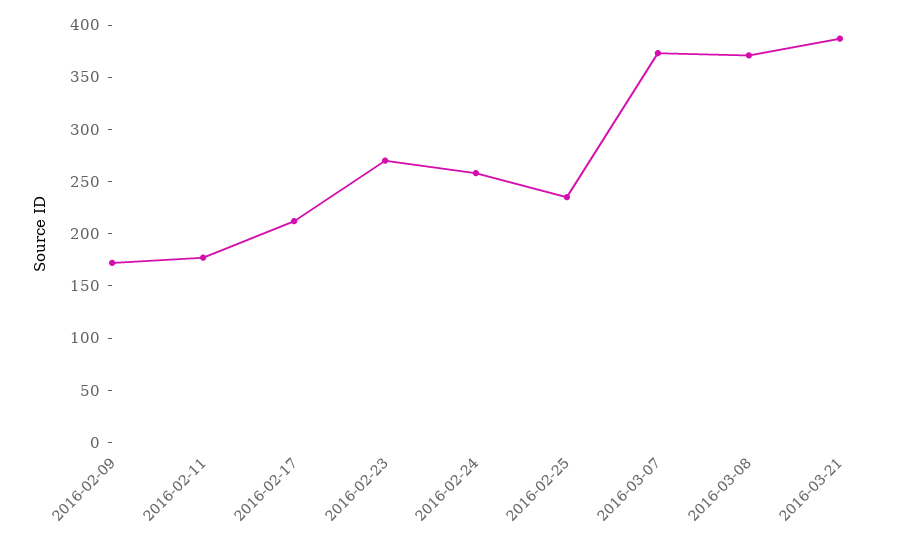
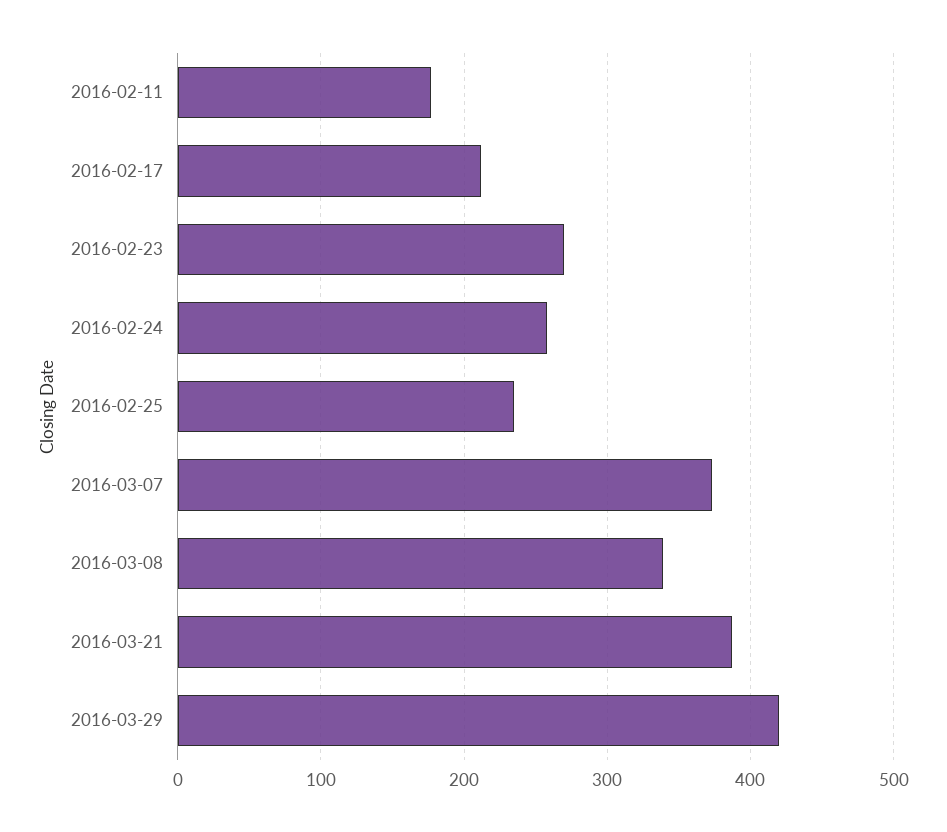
2016-02-09: 170 -> none
2016-03-08: 370 -> 340
2016-03-29: none -> 420

